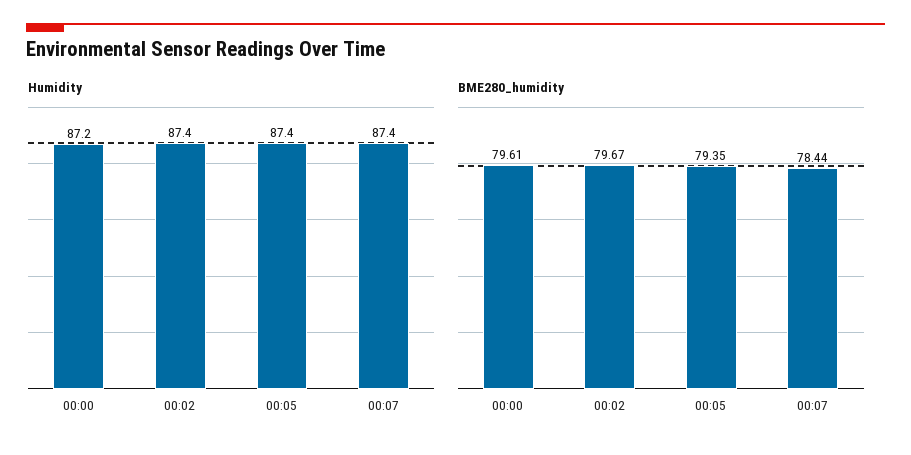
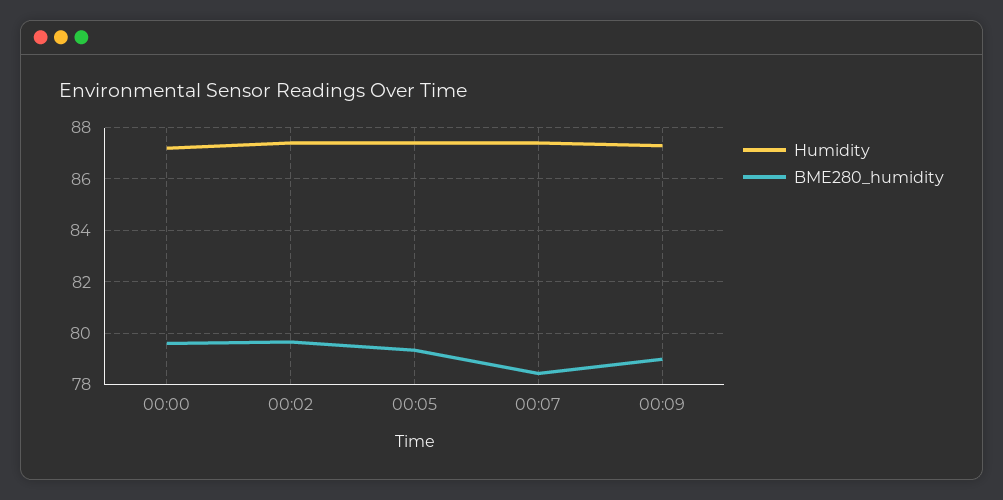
Humidity, 00:09: none -> 87.25
BME280_humidity, 00:09: none -> 79

